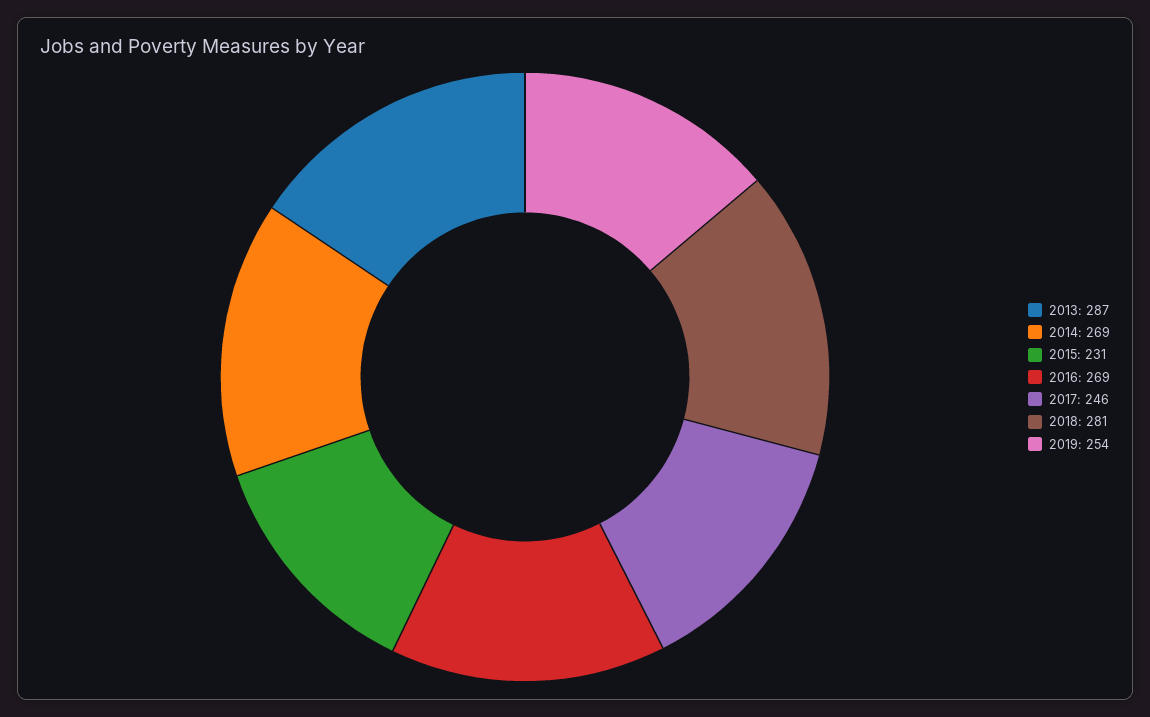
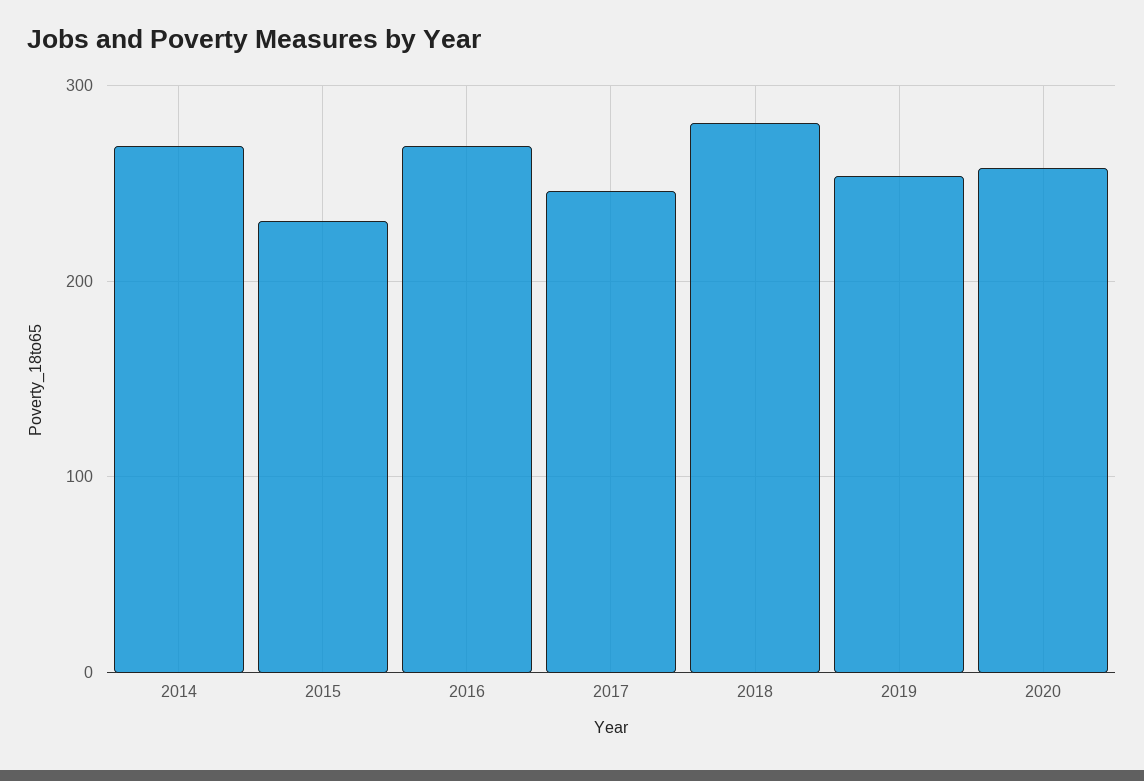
2013: 287 -> none
2020: none -> 260

